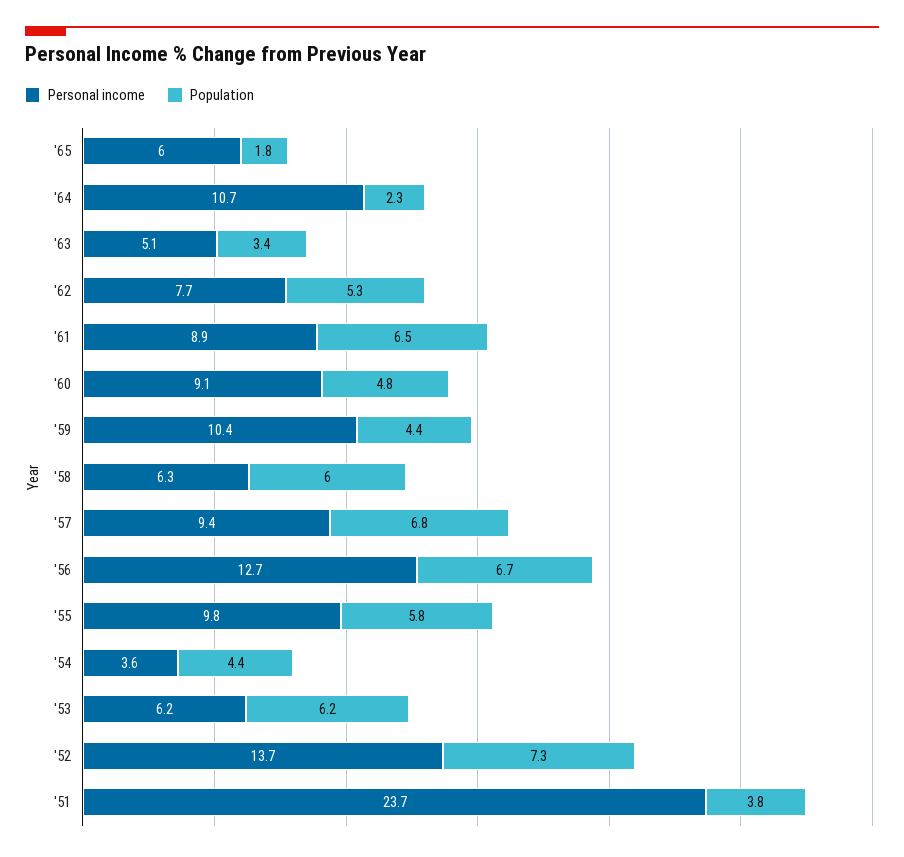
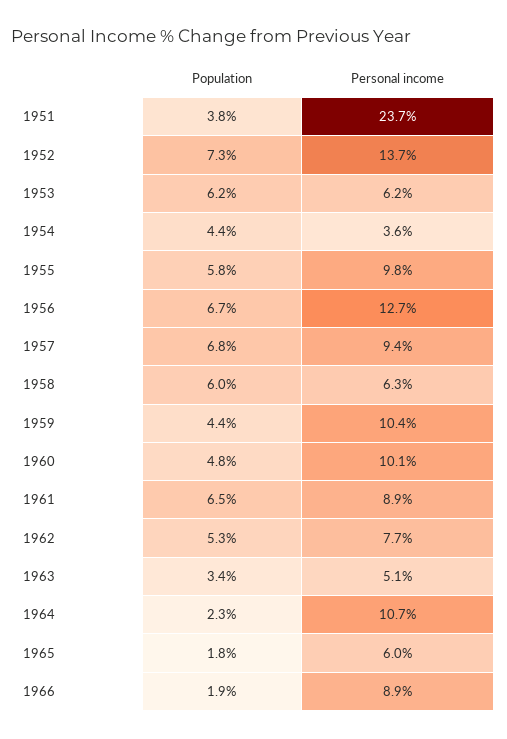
Personal income, '60: 9.1 -> 10.1
Population, 1966: none -> 1.9
Personal income, 1966: none -> 8.9

